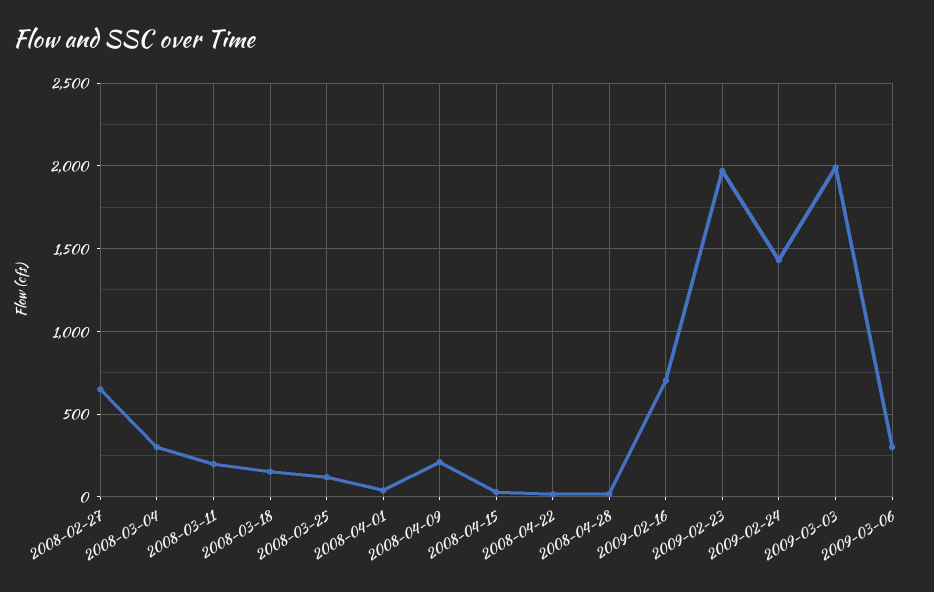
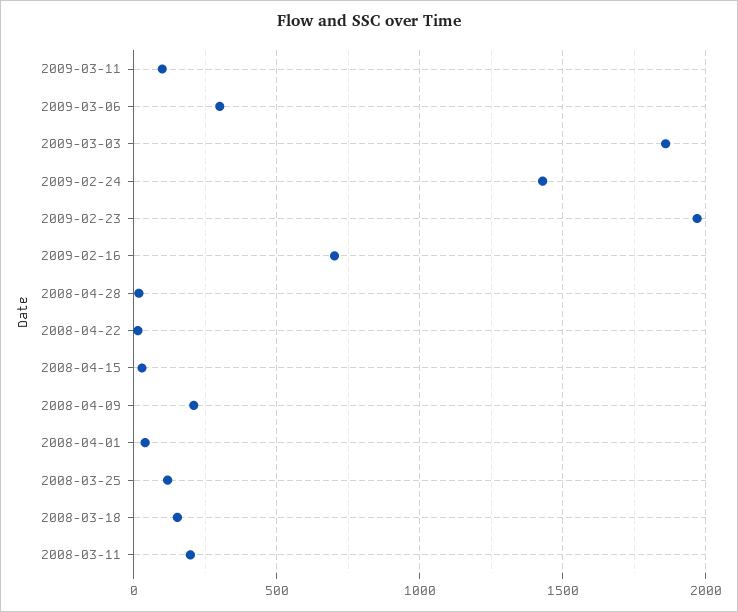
2008-02-27: 650 -> none
2008-03-04: 300 -> none
2009-03-03: 2000 -> 1850
2009-03-11: none -> 100

